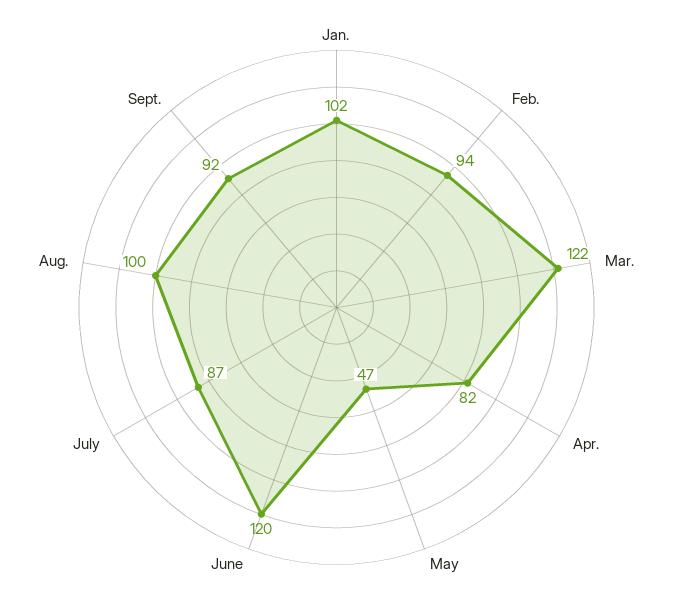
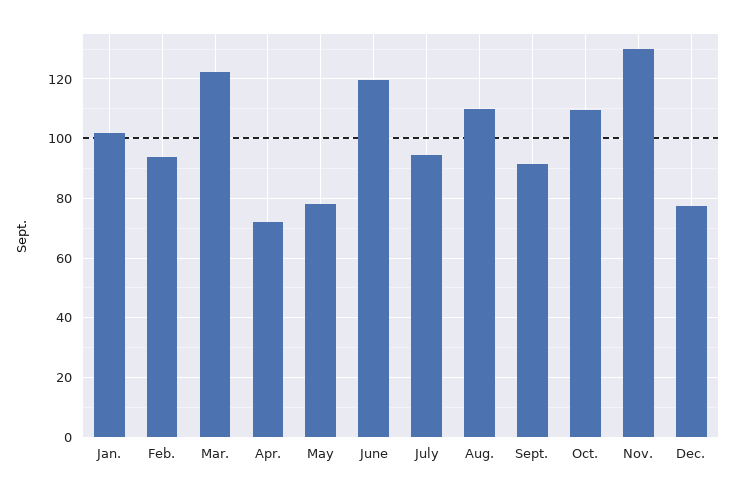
Apr.: 82 -> 72.5
May: 47 -> 77.5
July: 87 -> 95
Aug.: 100 -> 110
Oct.: none -> 110
Nov.: none -> 130
Dec.: none -> 77.5

